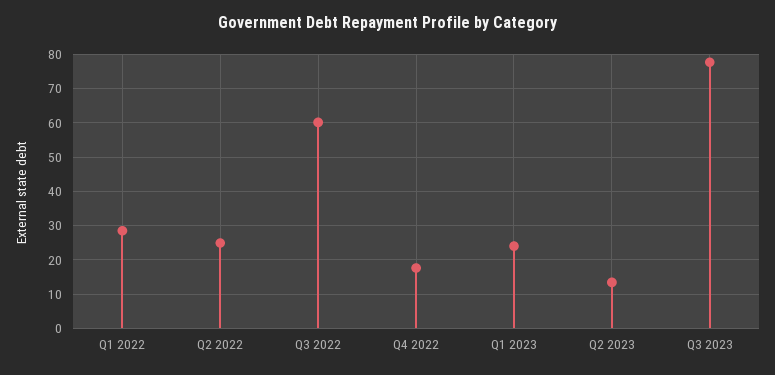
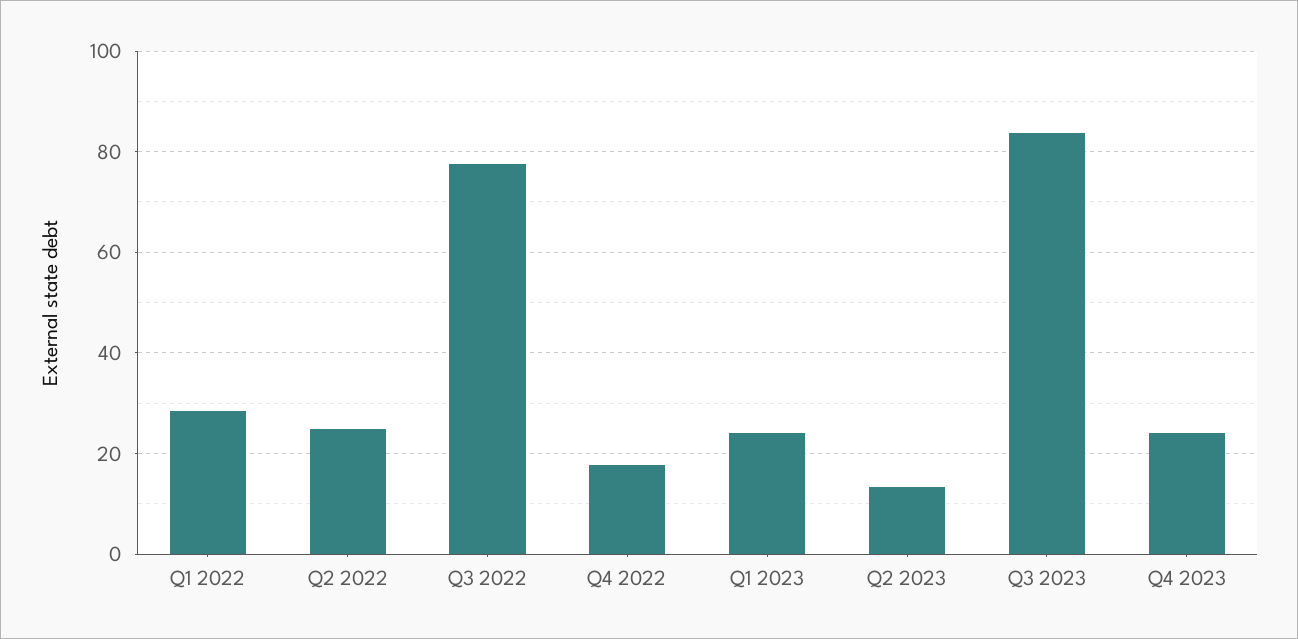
Q3 2022: 60 -> 78
Q3 2023: 78 -> 84
Q4 2023: none -> 24

